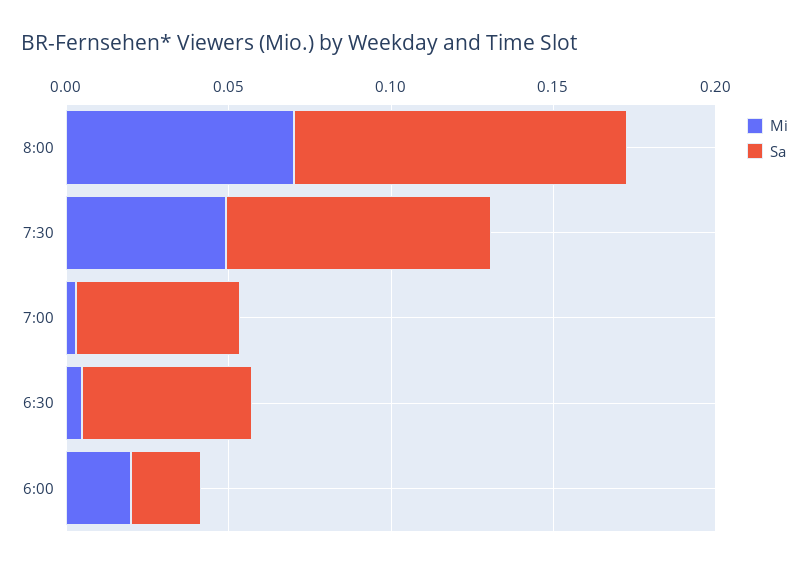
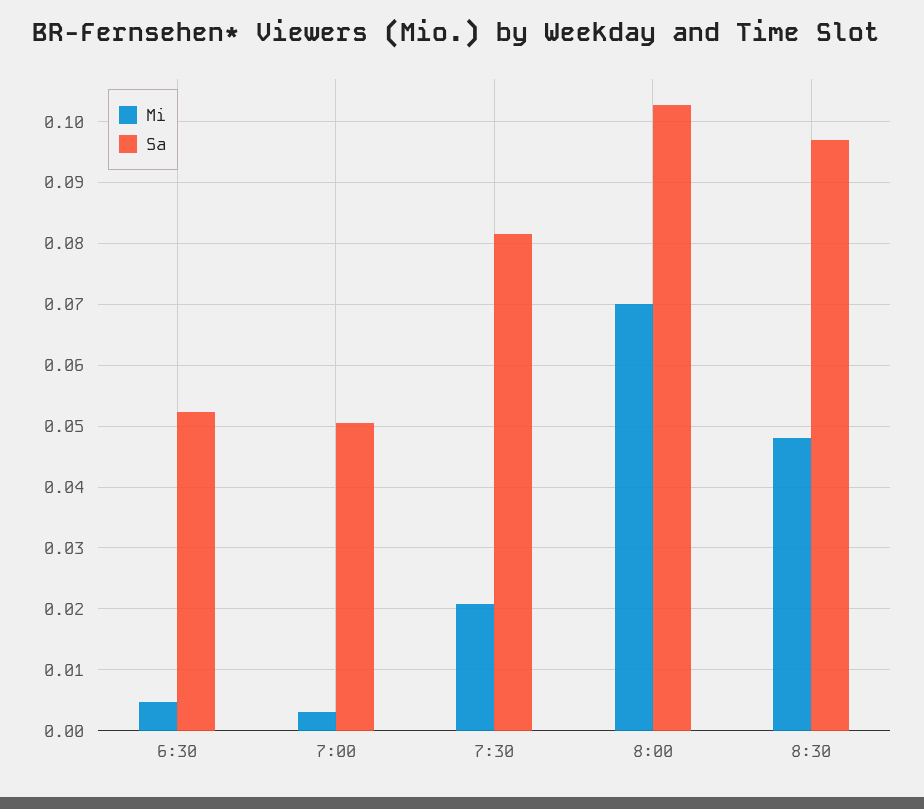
Mi, 7:30: 0.05 -> 0.021
Mi, 6:00: 0.02 -> none
Sa, 6:00: 0.02 -> none
Mi, 8:30: none -> 0.048
Sa, 8:30: none -> 0.097

